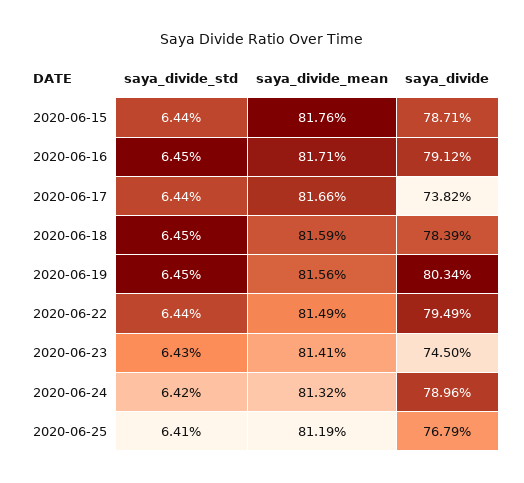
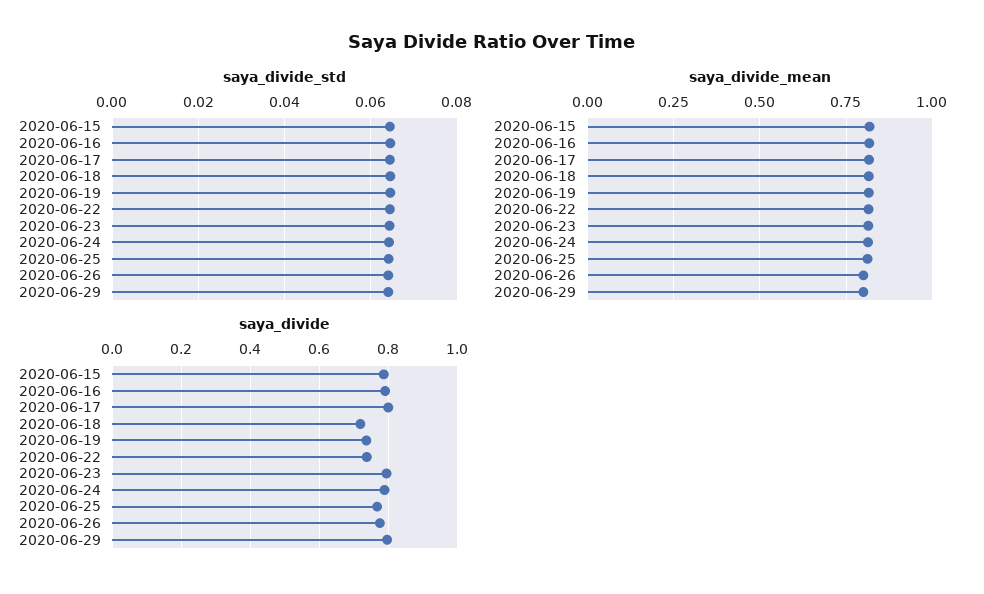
saya_divide, 2020-06-17: 0.7382 -> 0.8
saya_divide, 2020-06-18: 0.7839 -> 0.72
saya_divide, 2020-06-19: 0.8034 -> 0.74
saya_divide, 2020-06-22: 0.7949 -> 0.74
saya_divide, 2020-06-23: 0.745 -> 0.8
saya_divide_std, 2020-06-26: none -> 0.064
saya_divide_std, 2020-06-29: none -> 0.064
saya_divide_mean, 2020-06-26: none -> 0.8
saya_divide_mean, 2020-06-29: none -> 0.8
saya_divide, 2020-06-26: none -> 0.78
saya_divide, 2020-06-29: none -> 0.8

